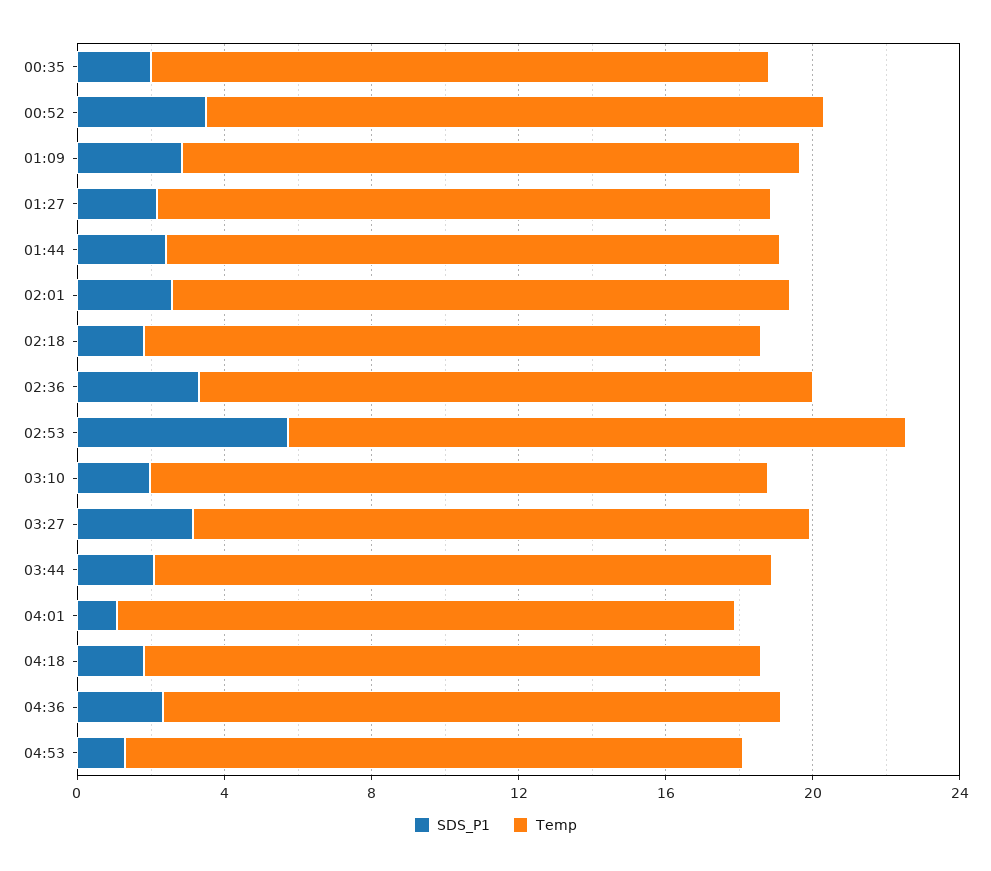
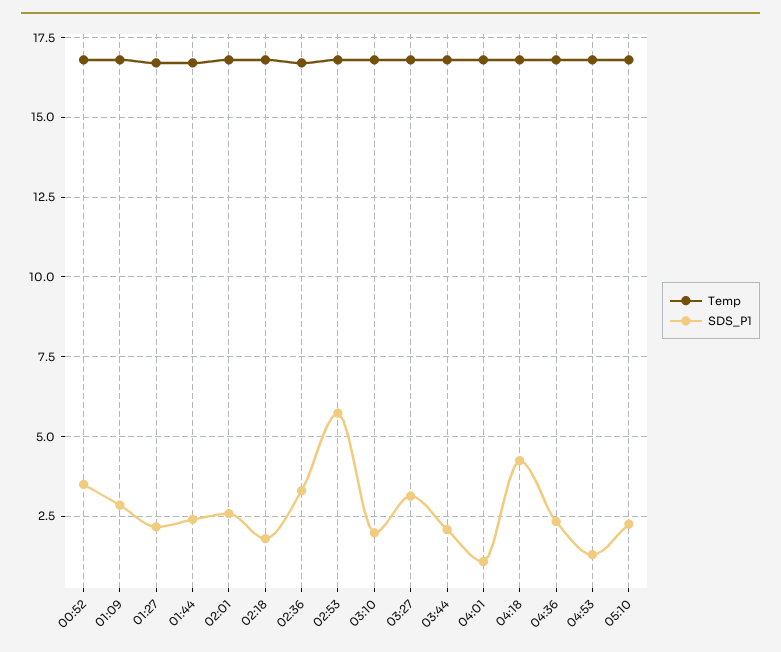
SDS_P1, 00:35: 2 -> none
Temp, 00:35: 17 -> none
SDS_P1, 04:18: 2 -> 4.25
Temp, 05:10: none -> 16.75
SDS_P1, 05:10: none -> 2.25

